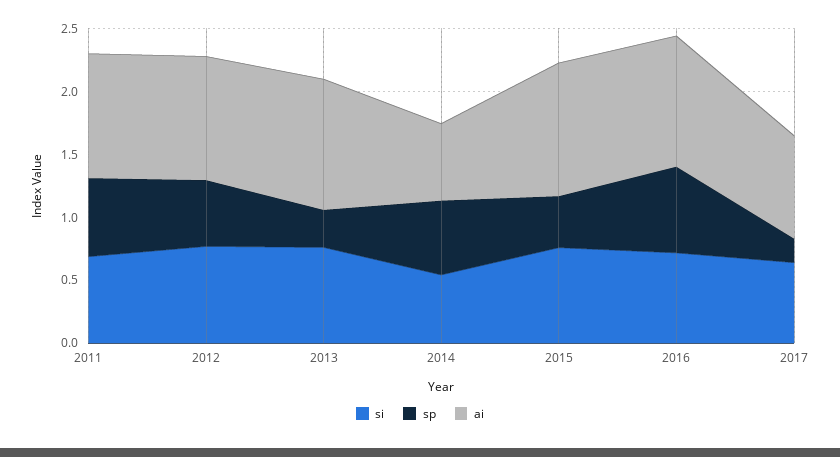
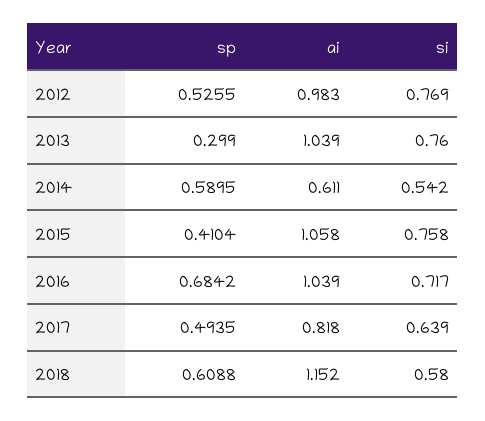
si, 2011: 0.7 -> none
sp, 2011: 0.6 -> none
ai, 2011: 1 -> none
sp, 2017: 0.2 -> 0.4935
sp, 2018: none -> 0.6088
ai, 2018: none -> 1.152
si, 2018: none -> 0.58

